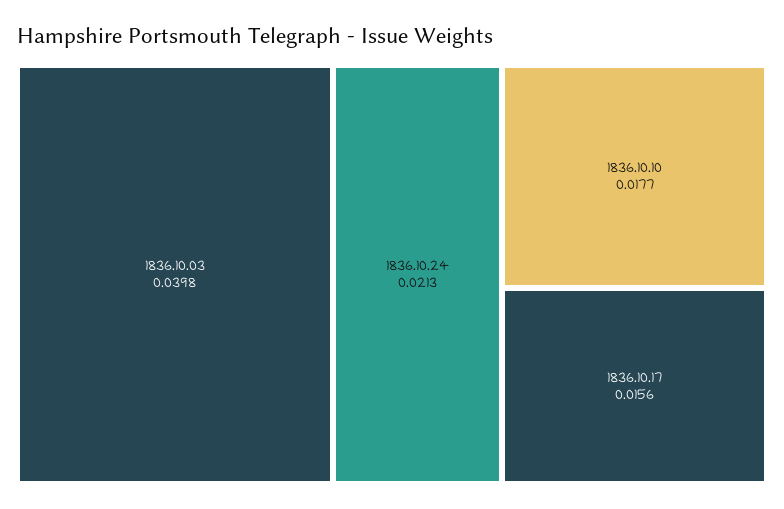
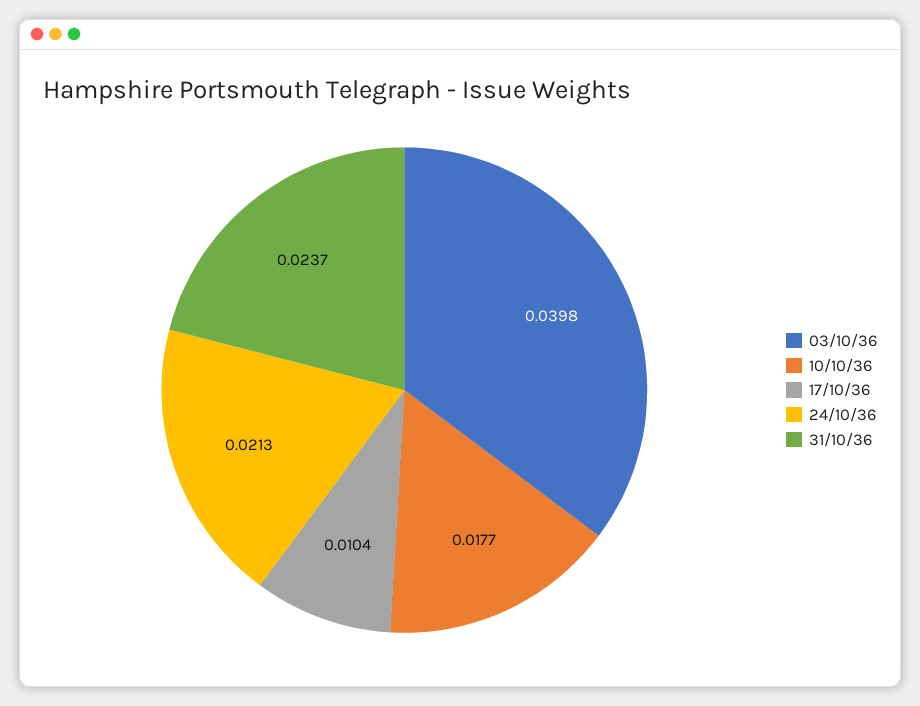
1836.10.17: 0.0156 -> 0.0104
31/10/36: none -> 0.0237

